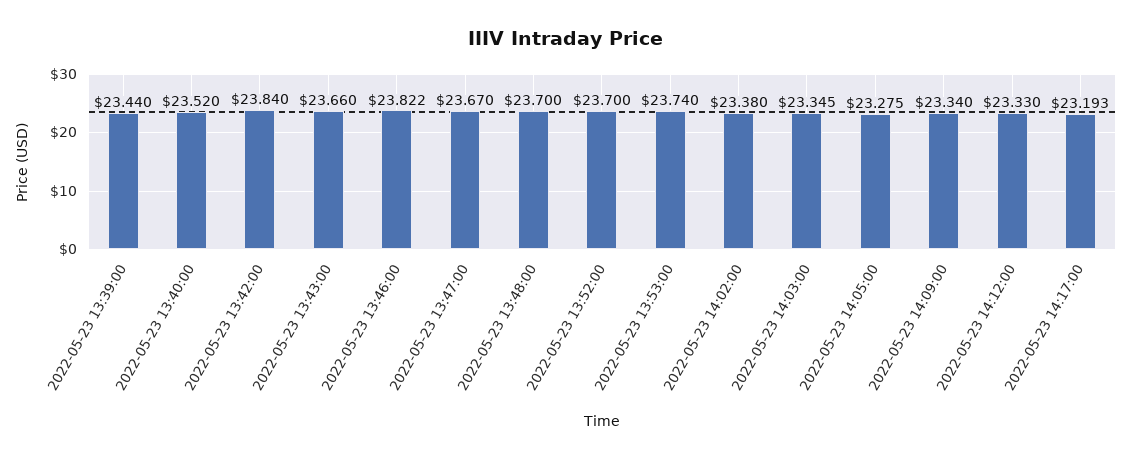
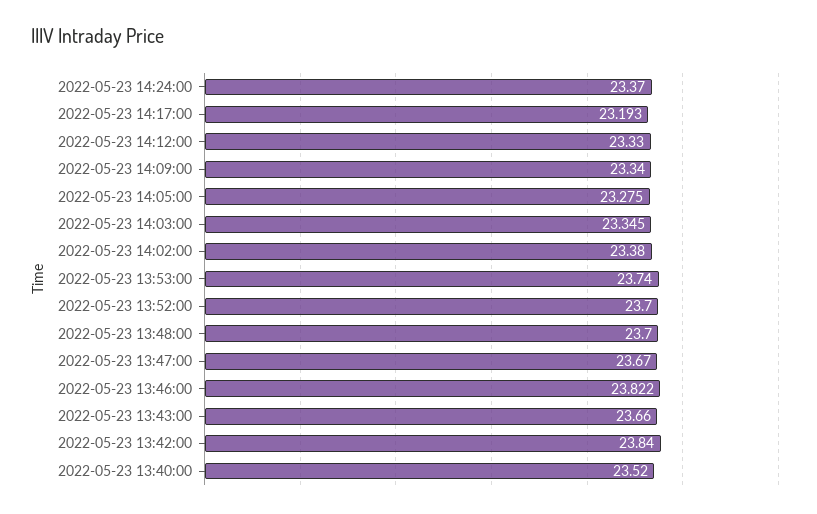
2022-05-23 13:39:00: 23.44 -> none
2022-05-23 14:24:00: none -> 23.37

